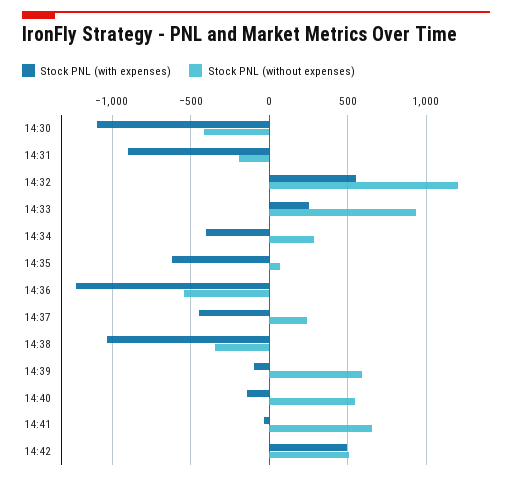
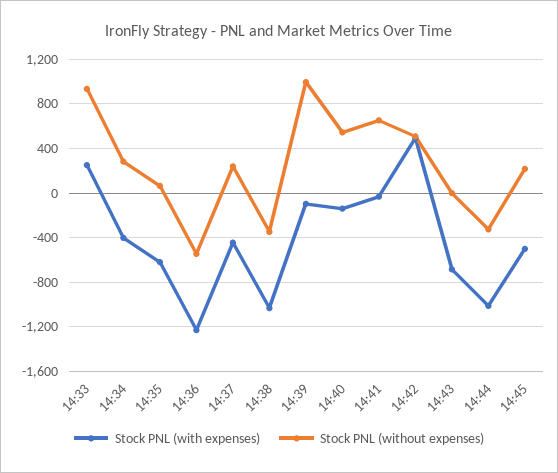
Stock PNL (with expenses), 14:30: -1100 -> none
Stock PNL (without expenses), 14:30: -400 -> none
Stock PNL (with expenses), 14:31: -900 -> none
Stock PNL (without expenses), 14:31: -200 -> none
Stock PNL (with expenses), 14:32: 550 -> none
Stock PNL (without expenses), 14:32: 1200 -> none
Stock PNL (without expenses), 14:39: 600 -> 1000
Stock PNL (with expenses), 14:43: none -> -700
Stock PNL (without expenses), 14:43: none -> 0
Stock PNL (with expenses), 14:44: none -> -1000
Stock PNL (without expenses), 14:44: none -> -300
Stock PNL (with expenses), 14:45: none -> -500
Stock PNL (without expenses), 14:45: none -> 200

